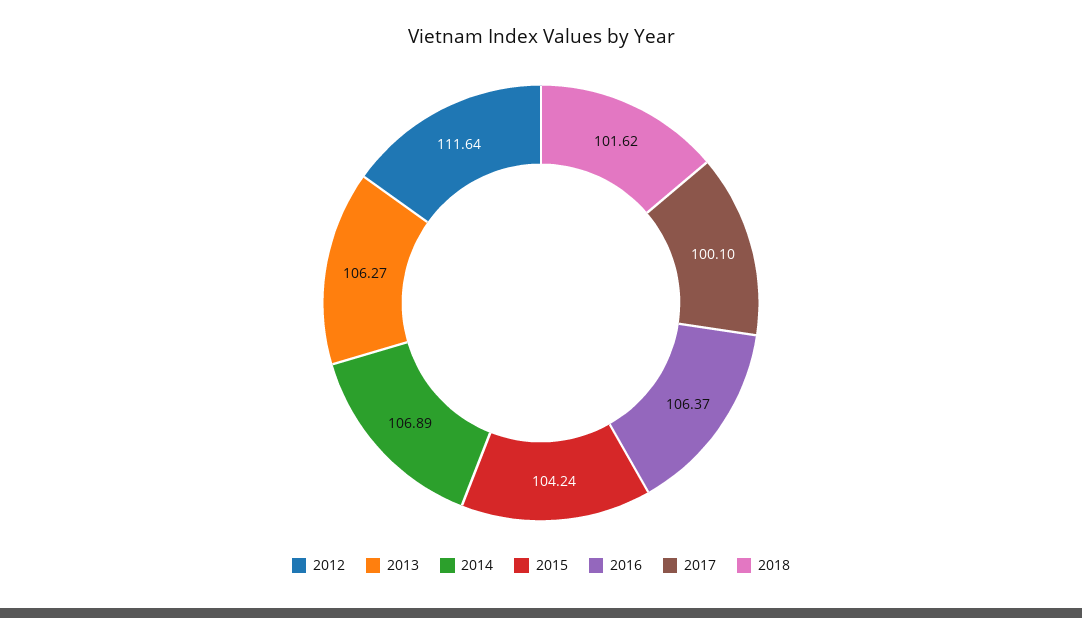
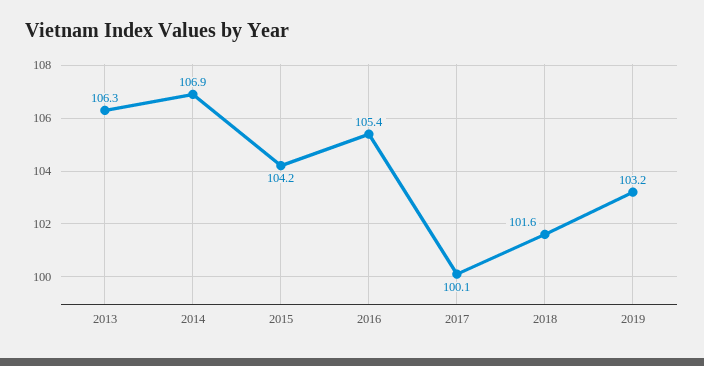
2012: 111.64 -> none
2016: 106.37 -> 105.4
2019: none -> 103.2

